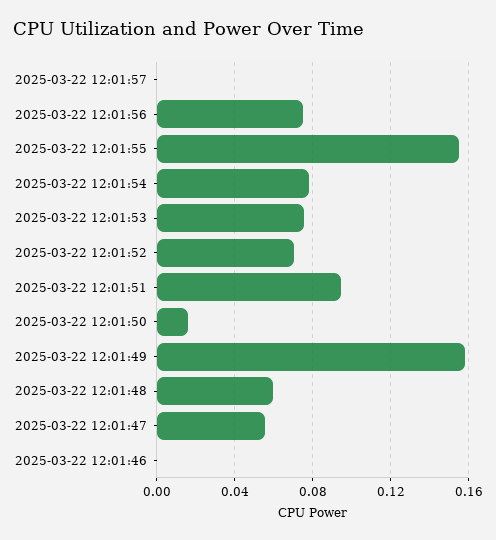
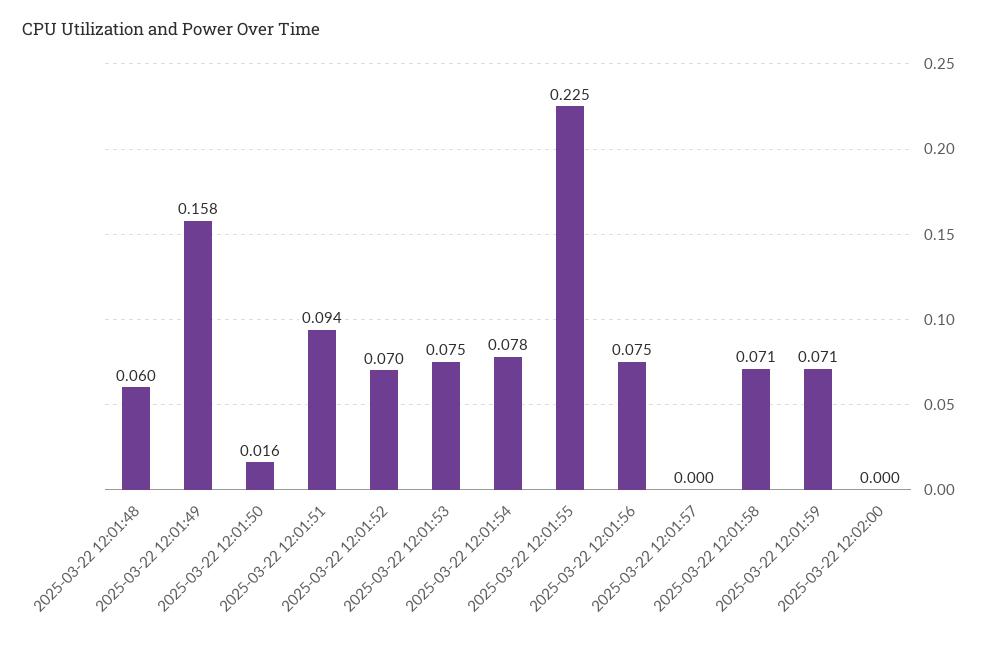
2025-03-22 12:01:55: 0.155 -> 0.225
2025-03-22 12:01:47: 0.055 -> none
2025-03-22 12:01:46: 0 -> none
2025-03-22 12:01:58: none -> 0.071
2025-03-22 12:01:59: none -> 0.071
2025-03-22 12:02:00: none -> 0

